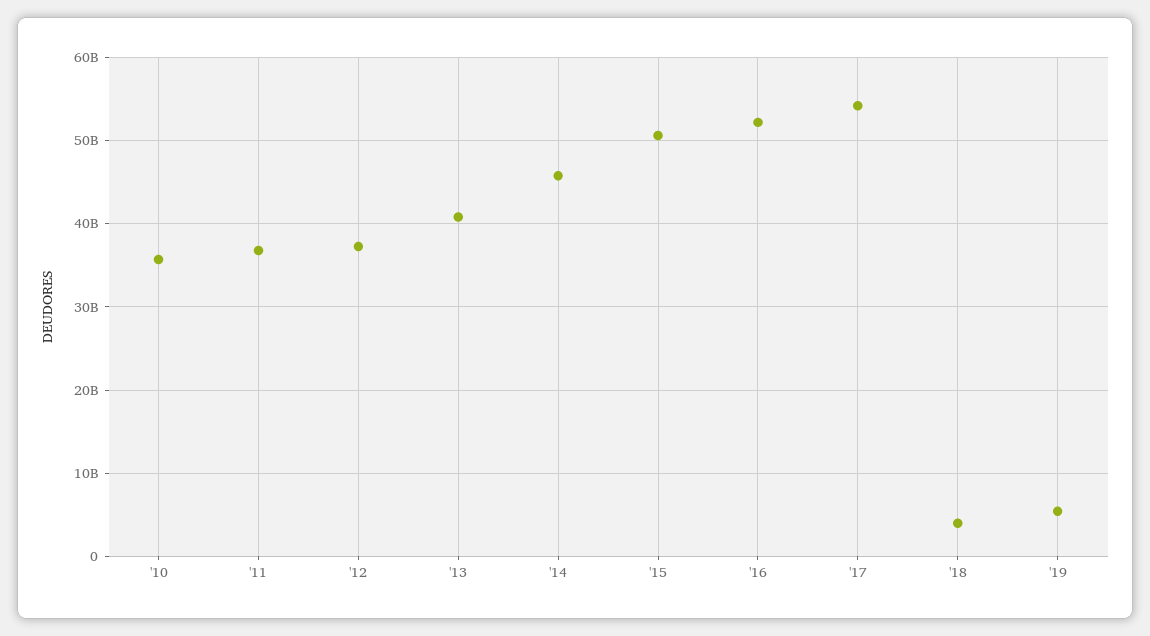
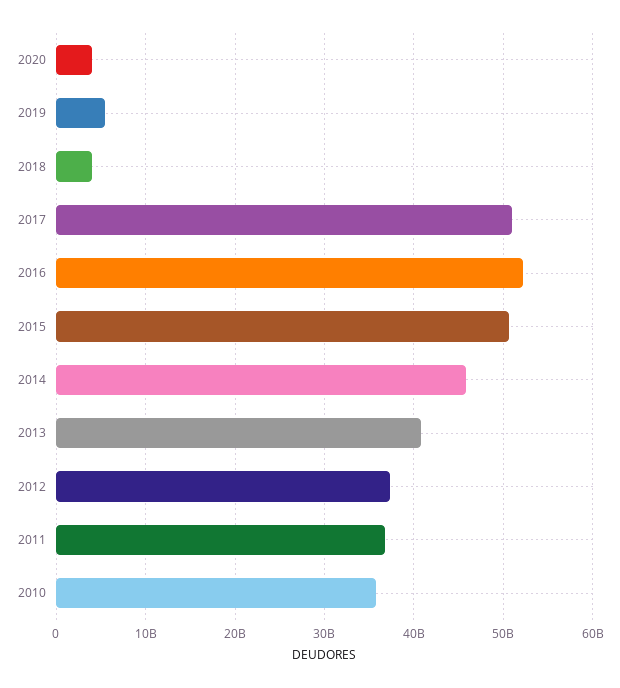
'17: 54000000000 -> 51000000000
2020: none -> 4000000000

